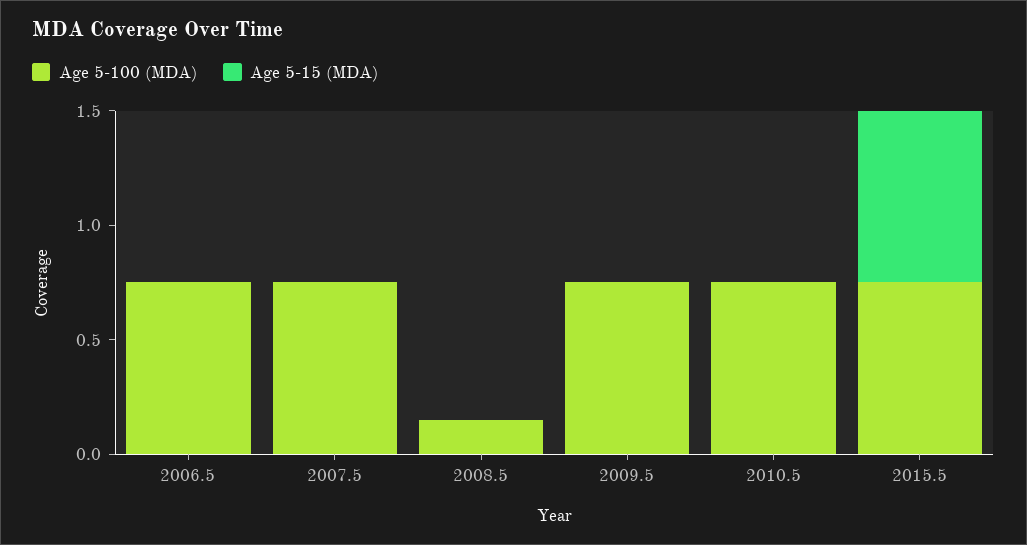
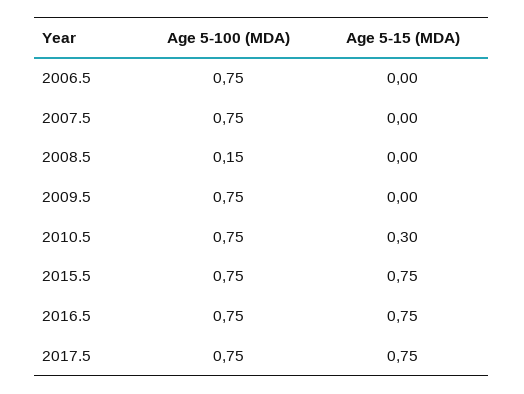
Age 5-15 (MDA), 2010.5: 0 -> 0.3
Age 5-100 (MDA), 2016.5: none -> 0.75
Age 5-15 (MDA), 2016.5: none -> 0.75
Age 5-100 (MDA), 2017.5: none -> 0.75
Age 5-15 (MDA), 2017.5: none -> 0.75

